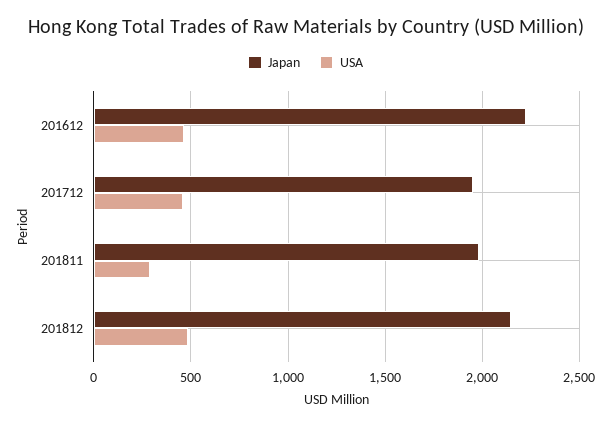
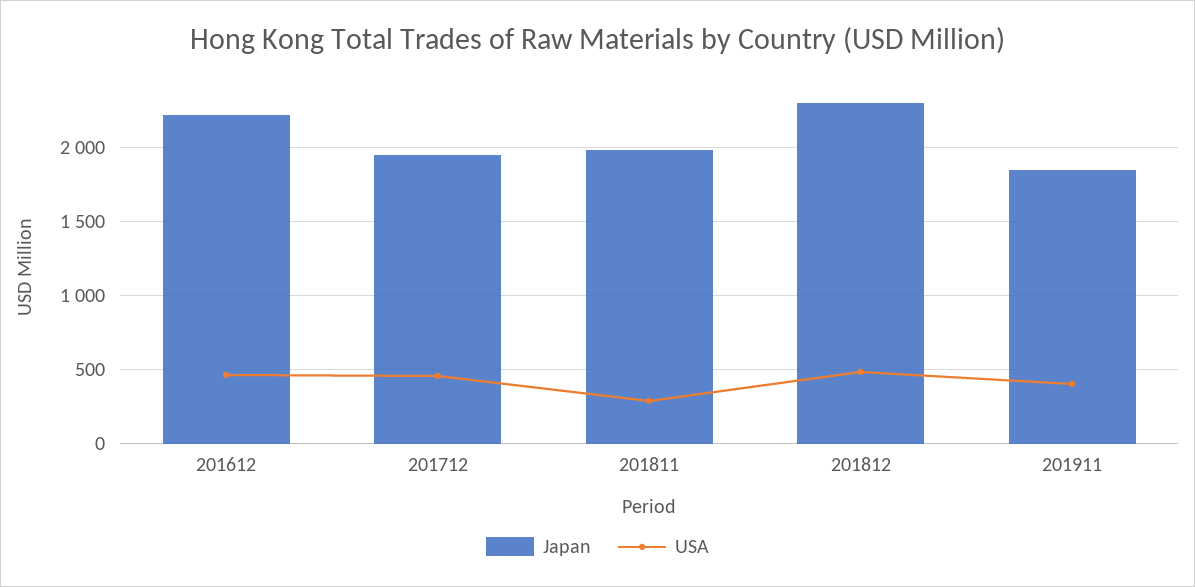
Japan, 201812: 2150 -> 2300
Japan, 201911: none -> 1850
USA, 201911: none -> 400

